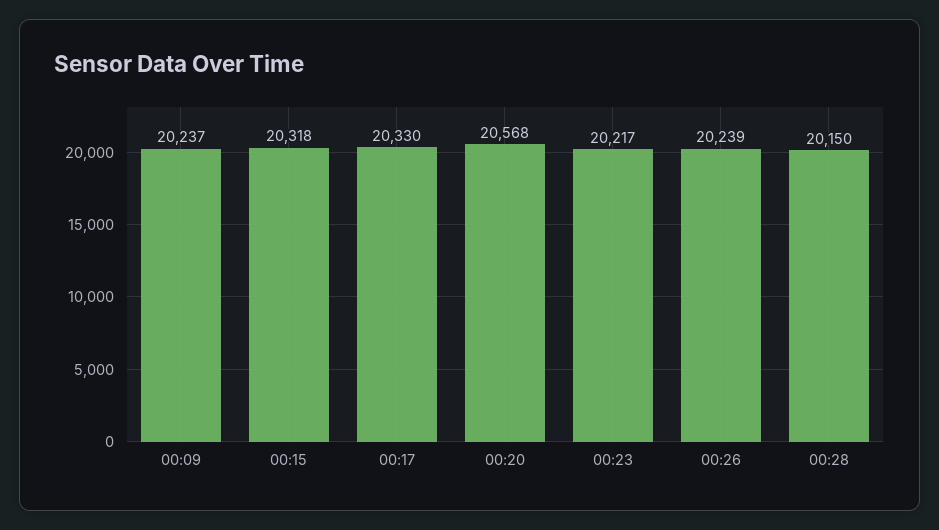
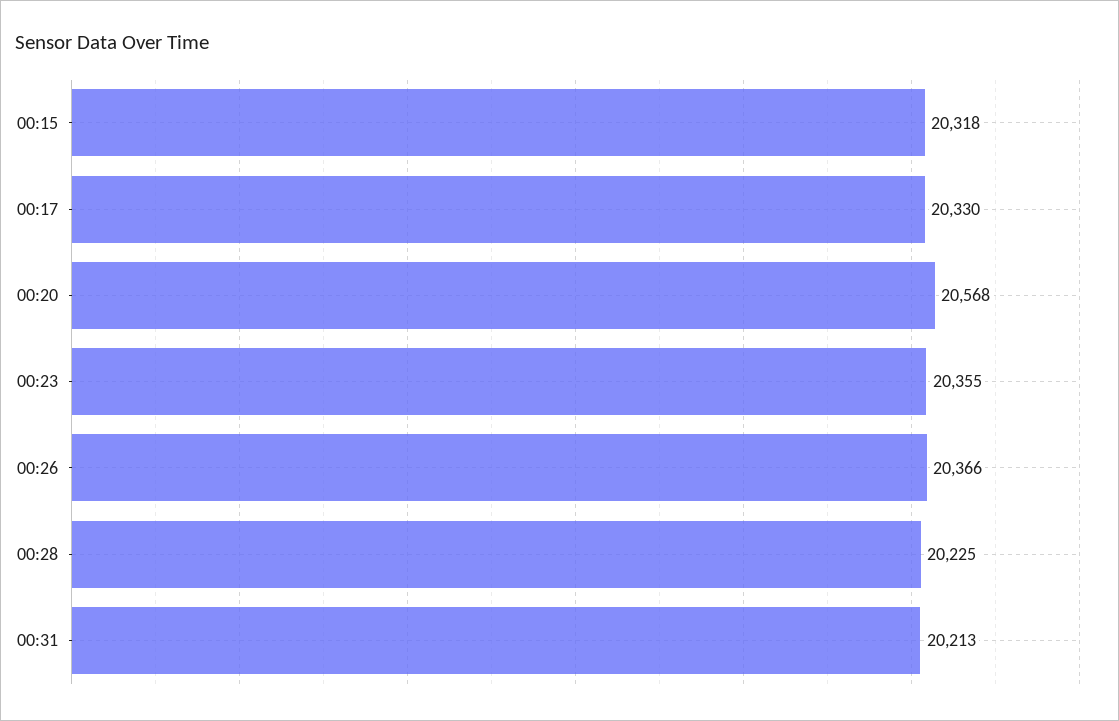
00:09: 20237 -> none
00:23: 20217 -> 20355
00:26: 20239 -> 20366
00:28: 20150 -> 20225
00:31: none -> 20213

